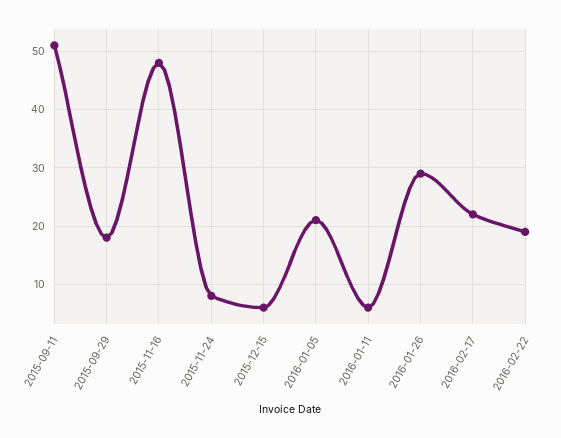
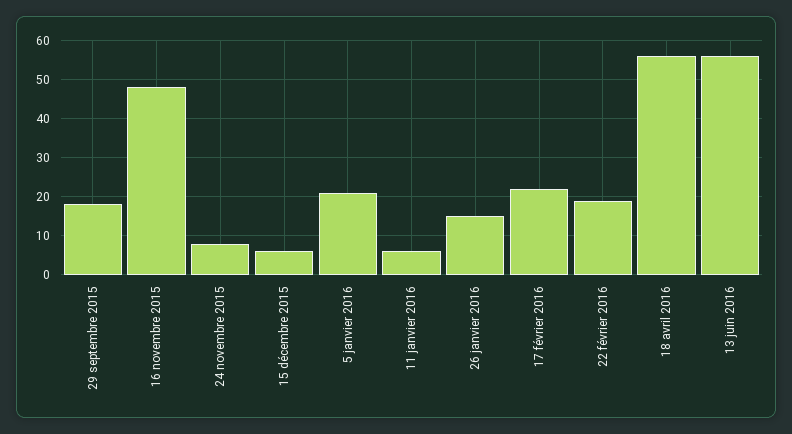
2015-09-11: 50 -> none
2016-01-26: 30 -> 15
18 avril 2016: none -> 55
13 juin 2016: none -> 55

